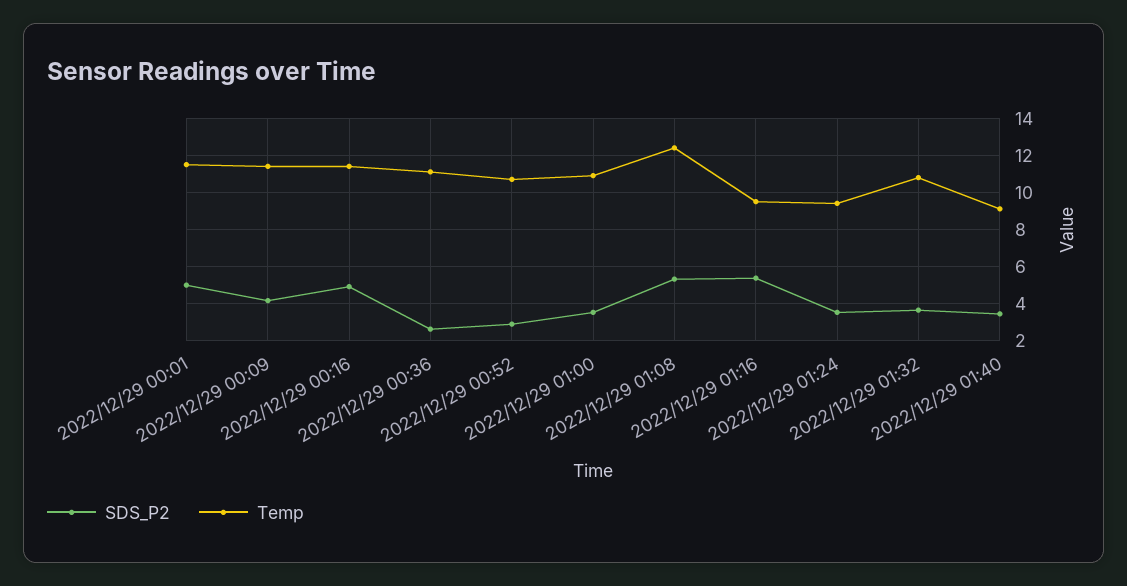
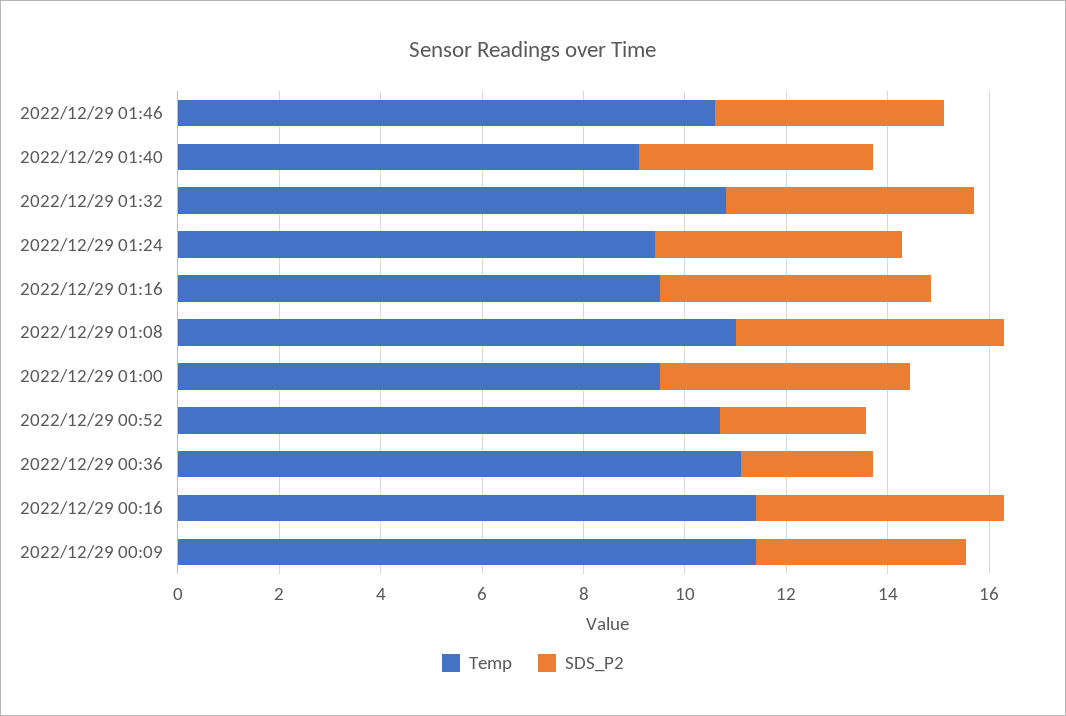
SDS_P2, 2022/12/29 00:01: 5 -> none
Temp, 2022/12/29 00:01: 11.5 -> none
SDS_P2, 2022/12/29 01:00: 3.5 -> 5
Temp, 2022/12/29 01:00: 11 -> 9.5
Temp, 2022/12/29 01:08: 12.5 -> 11
SDS_P2, 2022/12/29 01:24: 3.5 -> 5
SDS_P2, 2022/12/29 01:32: 3.5 -> 5
SDS_P2, 2022/12/29 01:40: 3.5 -> 4.5
Temp, 2022/12/29 01:46: none -> 10.5
SDS_P2, 2022/12/29 01:46: none -> 4.5

